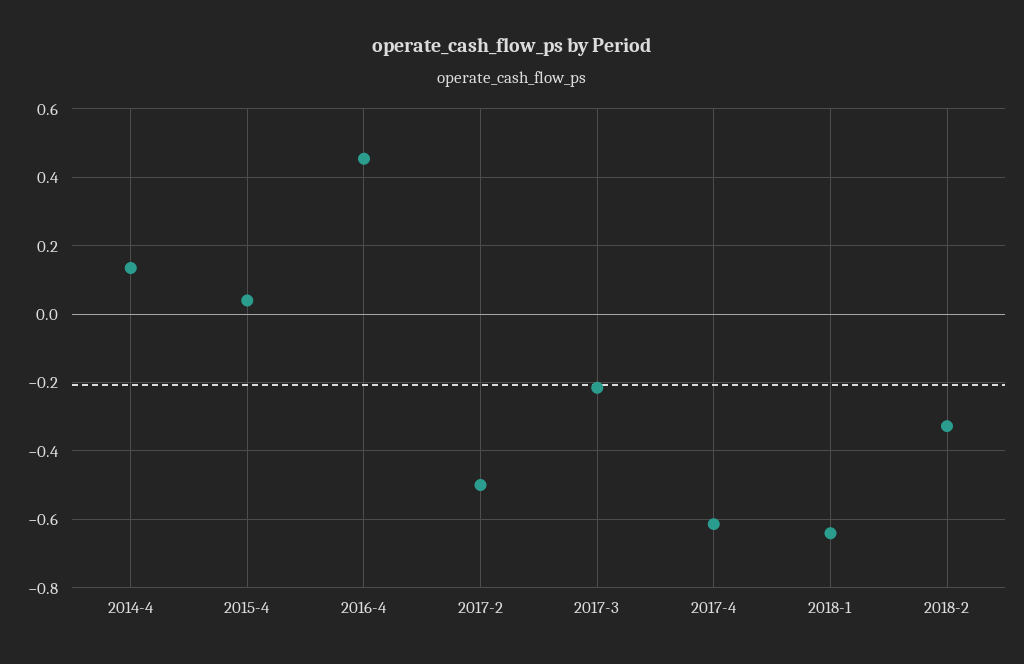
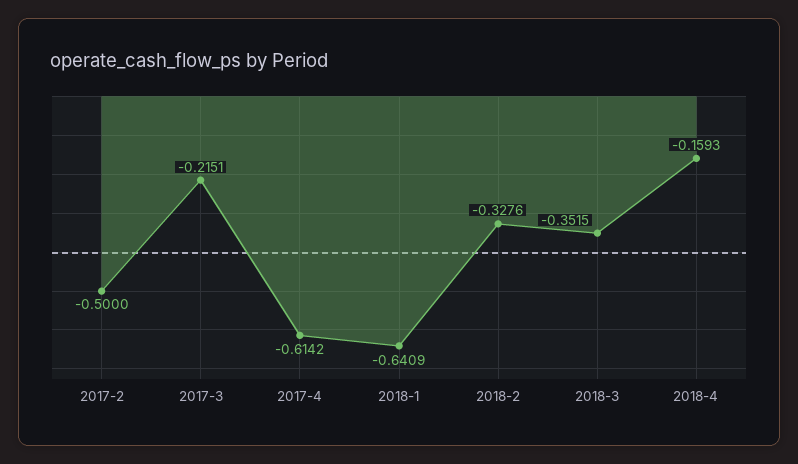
2014-4: 0.14 -> none
2015-4: 0.04 -> none
2016-4: 0.46 -> none
2018-3: none -> -0.3515
2018-4: none -> -0.1593

